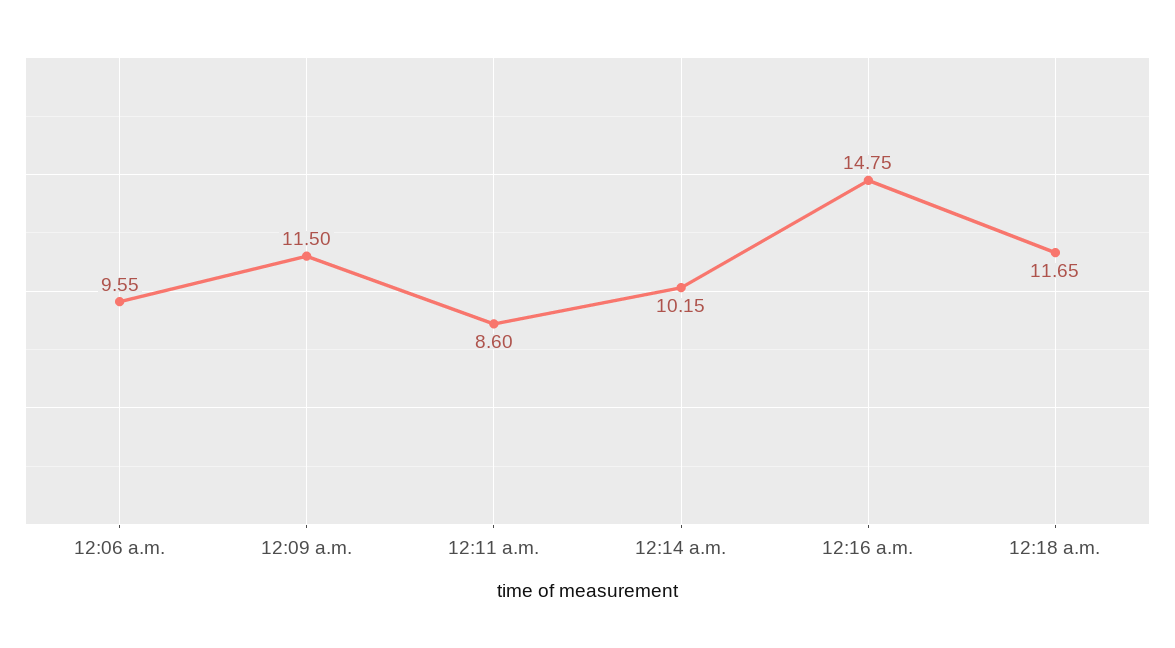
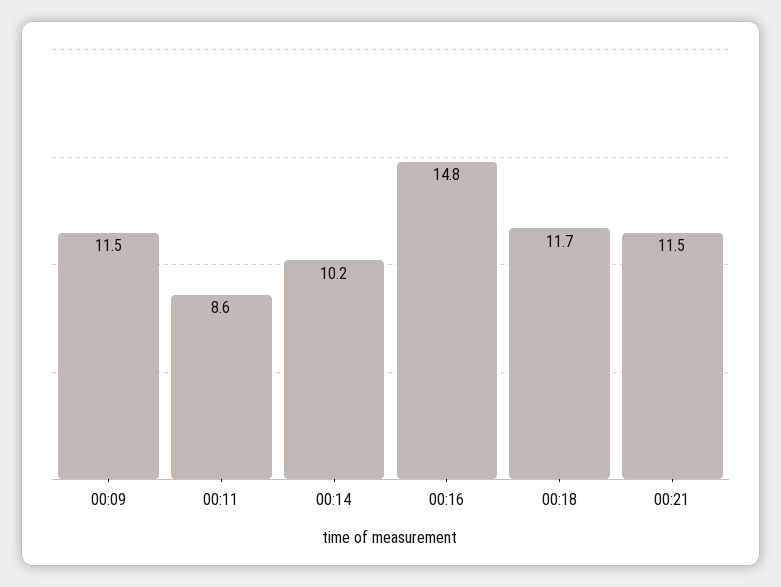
12:06 a.m.: 9.55 -> none
00:21: none -> 11.5

